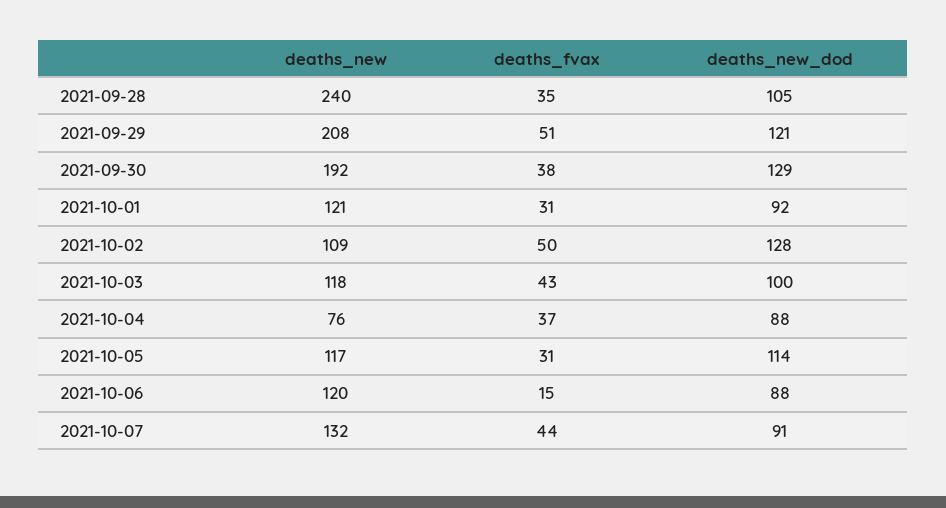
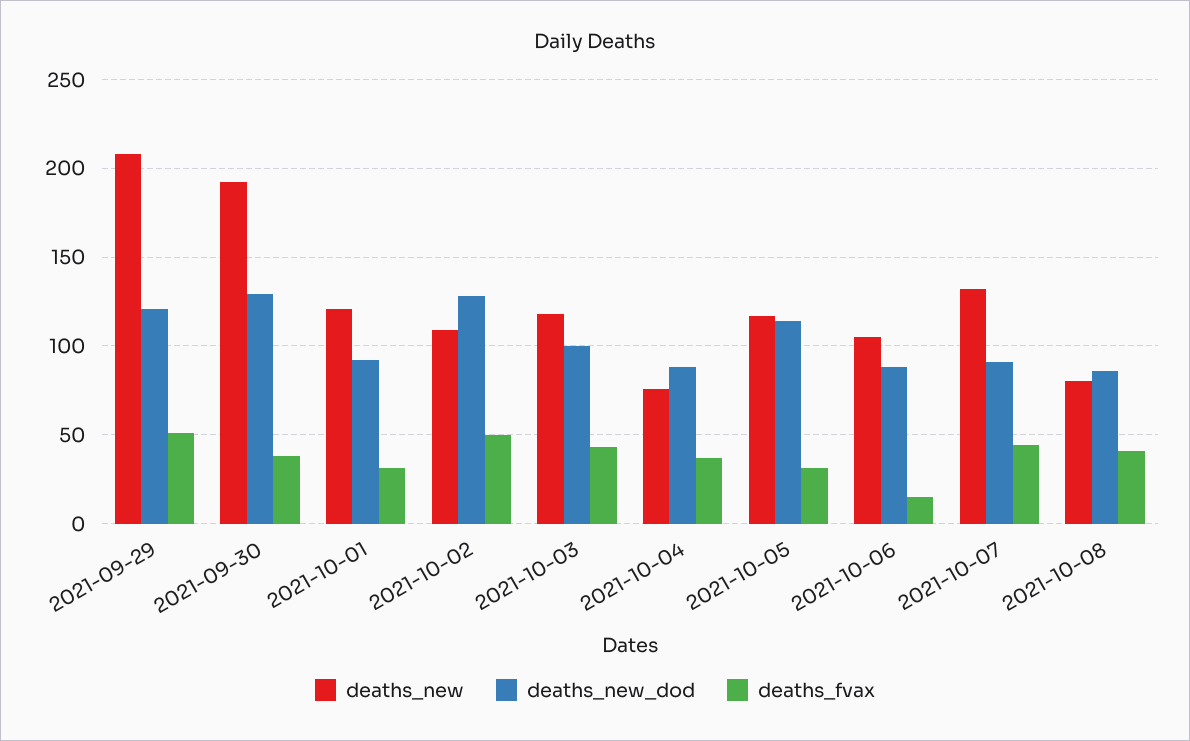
deaths_new, 2021-09-28: 240 -> none
deaths_fvax, 2021-09-28: 35 -> none
deaths_new_dod, 2021-09-28: 105 -> none
deaths_new, 2021-10-06: 120 -> 105
deaths_new, 2021-10-08: none -> 80
deaths_new_dod, 2021-10-08: none -> 85
deaths_fvax, 2021-10-08: none -> 40

